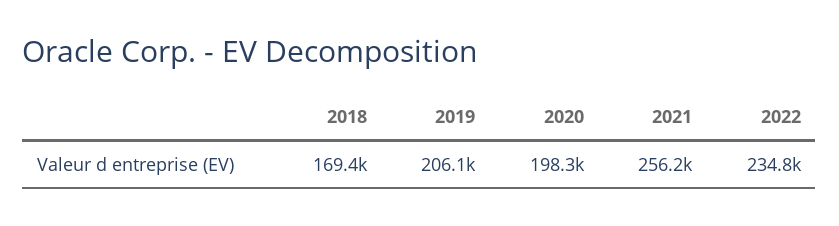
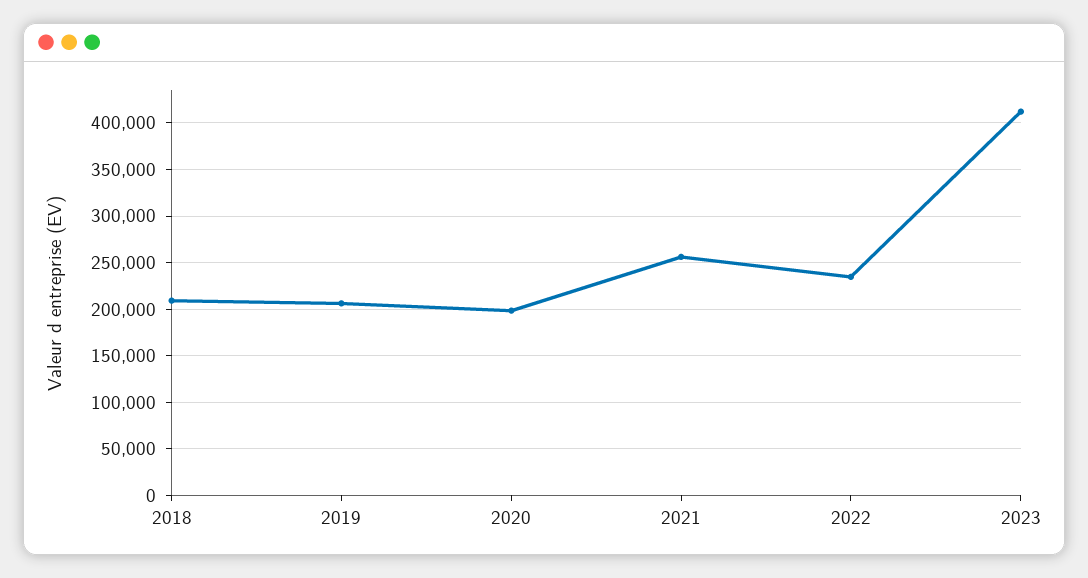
2018: 169400 -> 210000
2023: none -> 410000

